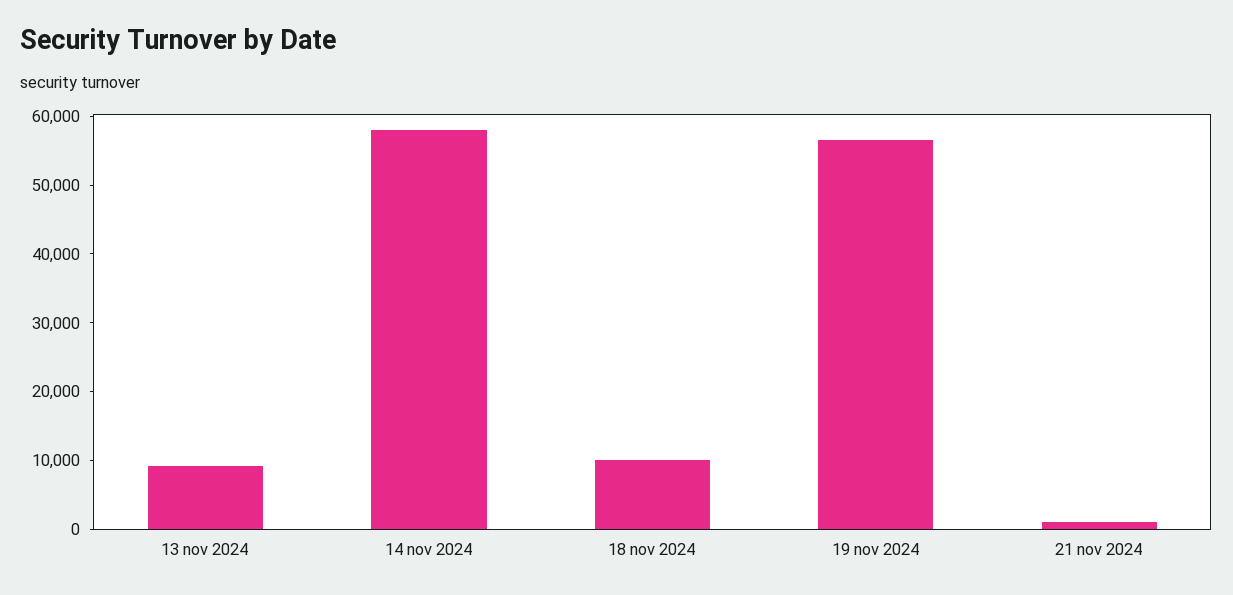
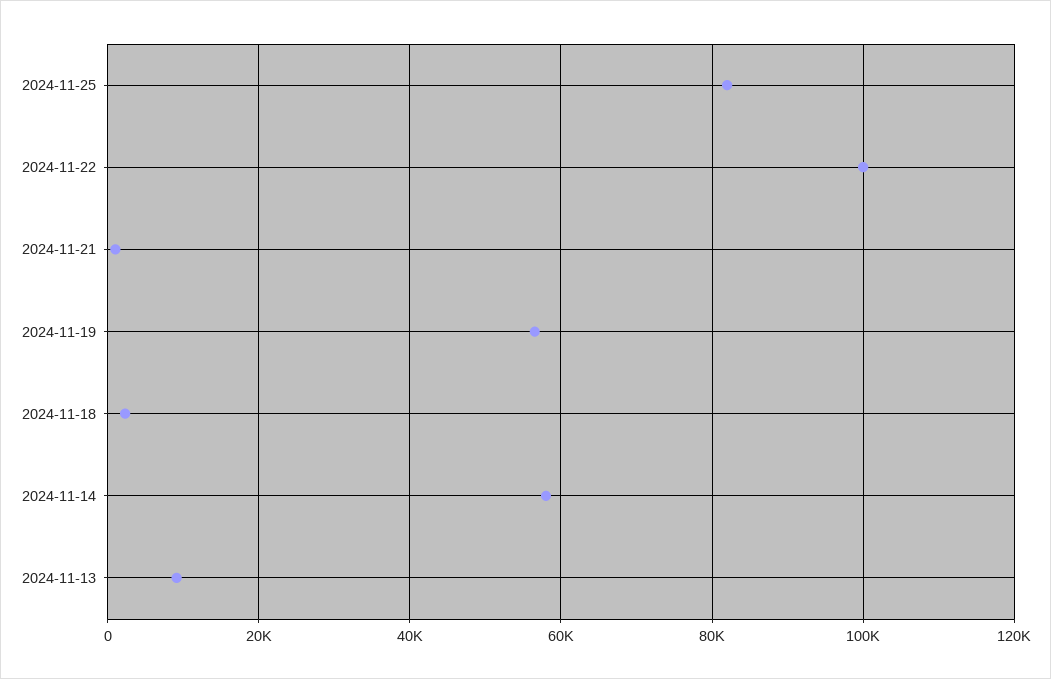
18 nov 2024: 10000 -> 2000
2024-11-25: none -> 82000
2024-11-22: none -> 100000

